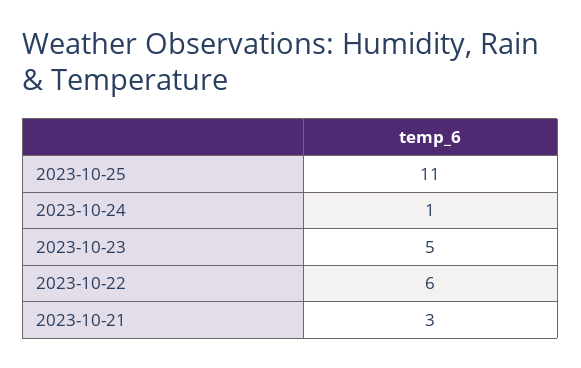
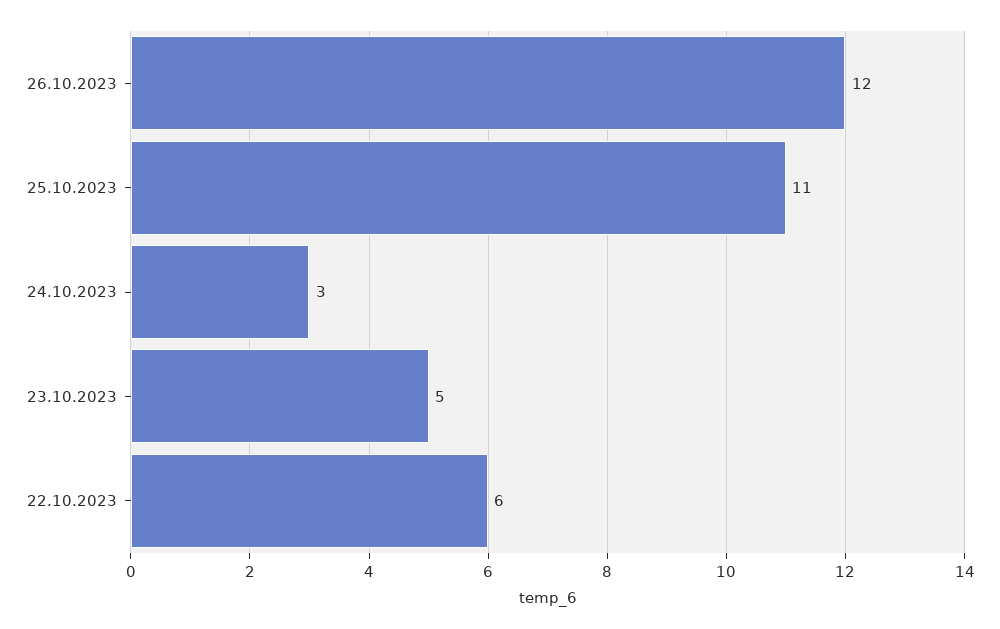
2023-10-24: 1 -> 3
2023-10-21: 3 -> none
26.10.2023: none -> 12

